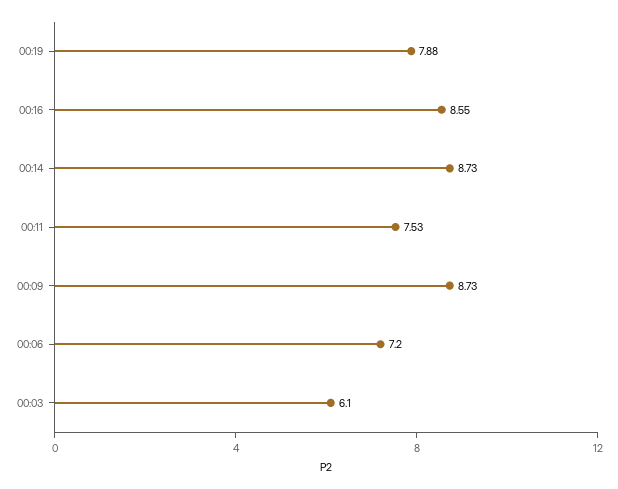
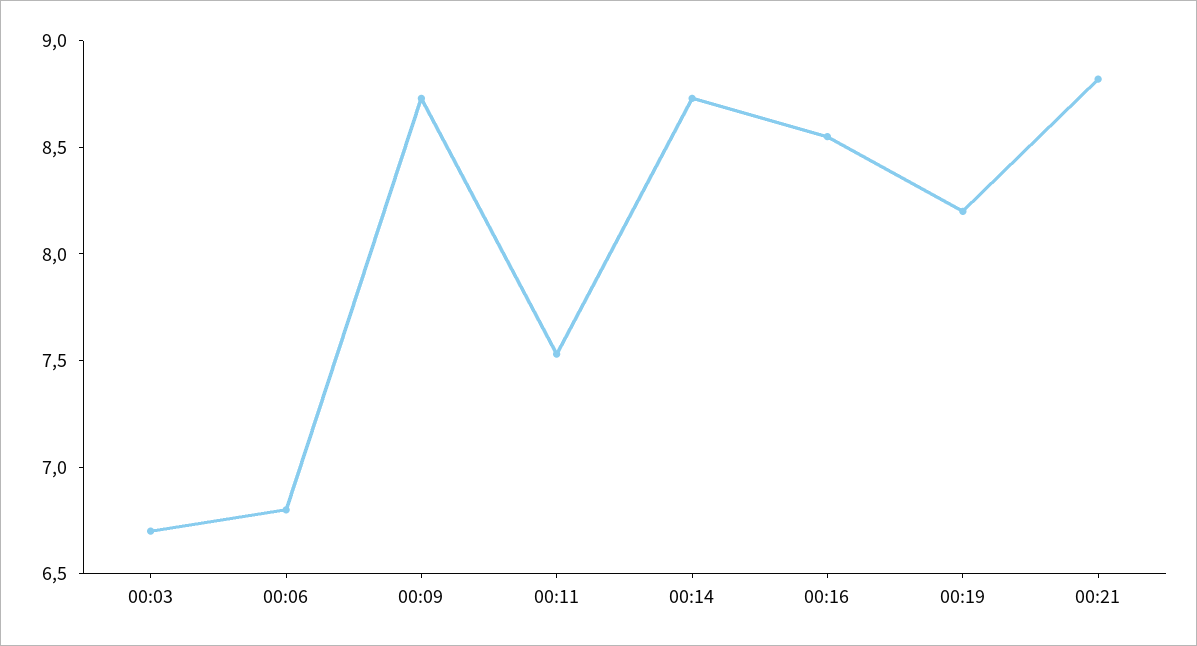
00:19: 7.88 -> 8.2
00:06: 7.2 -> 6.8
00:03: 6.1 -> 6.7
00:21: none -> 8.8

